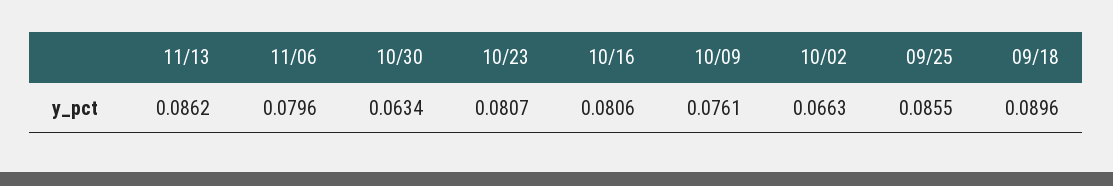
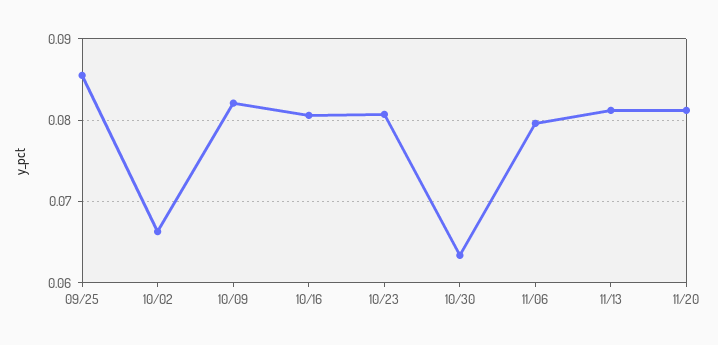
11/13: 0.0862 -> 0.081
10/09: 0.0761 -> 0.082
09/18: 0.0896 -> none
11/20: none -> 0.081

